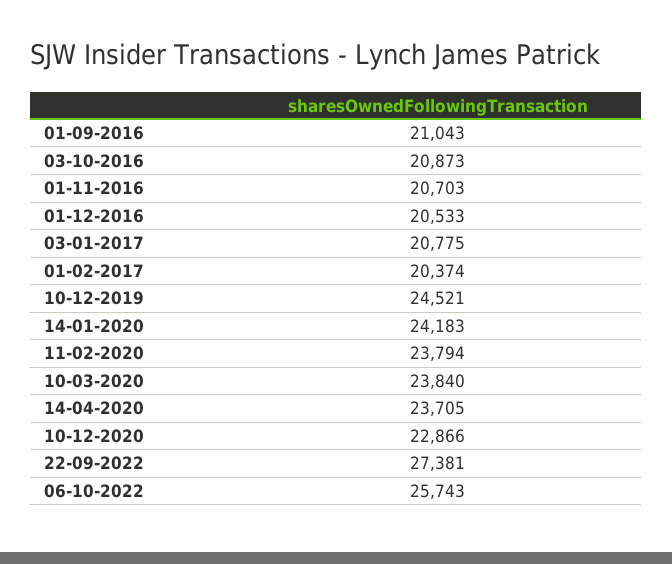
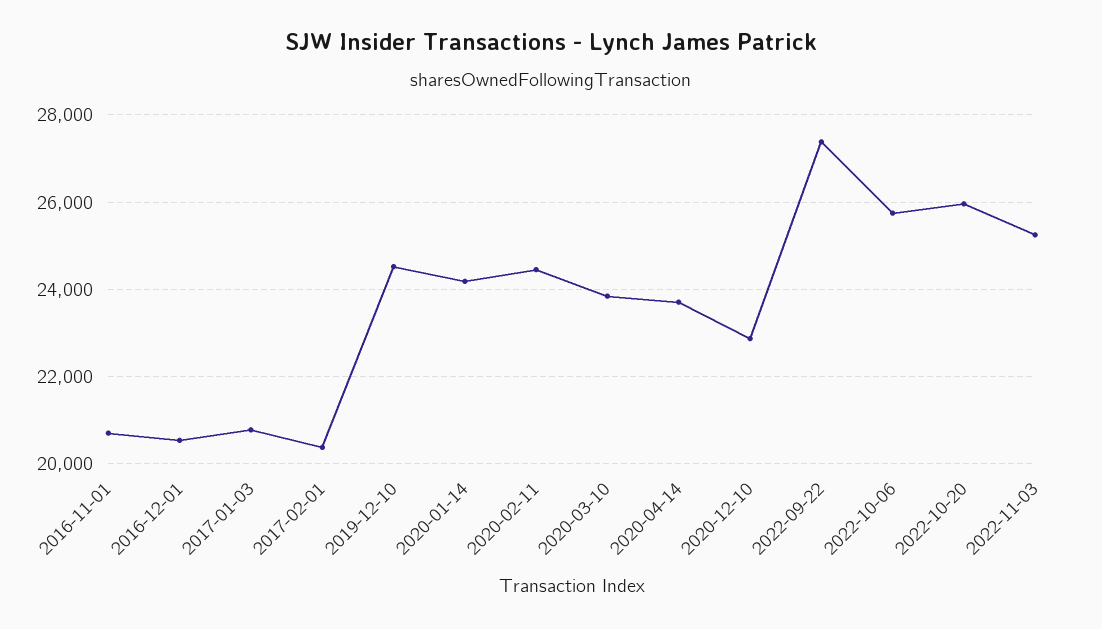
01-09-2016: 21043 -> none
03-10-2016: 20873 -> none
11-02-2020: 23794 -> 24400
2022-10-20: none -> 26000
2022-11-03: none -> 25200

